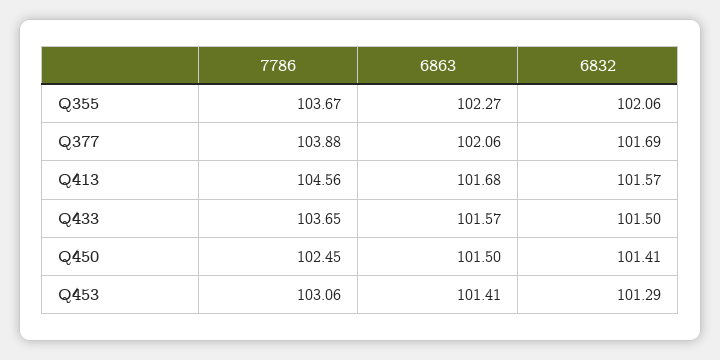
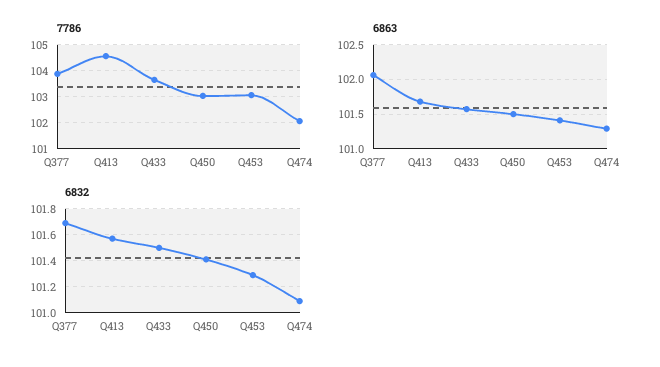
7786, Q355: 103.67 -> none
6863, Q355: 102.27 -> none
6832, Q355: 102.06 -> none
7786, Q450: 102.45 -> 103
7786, Q474: none -> 102
6863, Q474: none -> 101.3
6832, Q474: none -> 101.1

